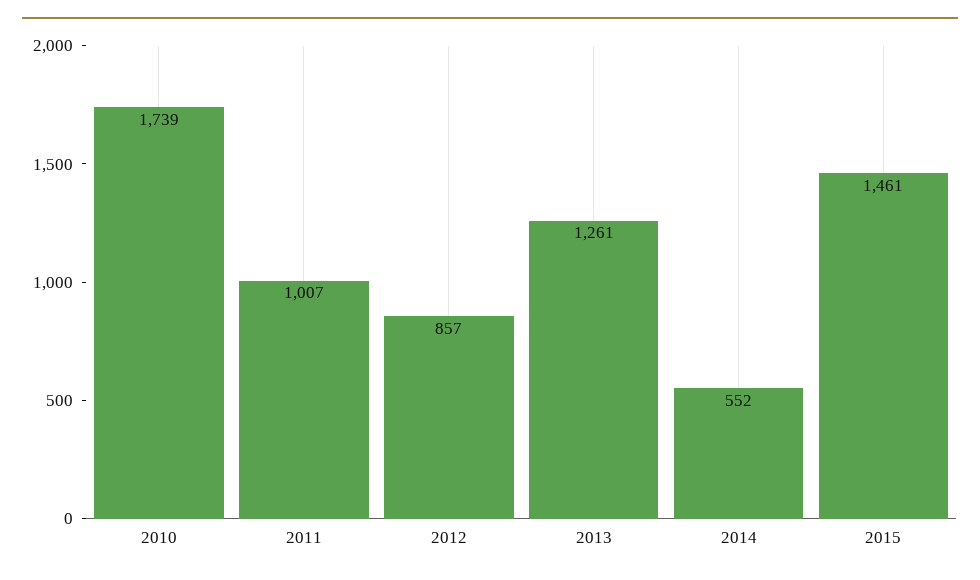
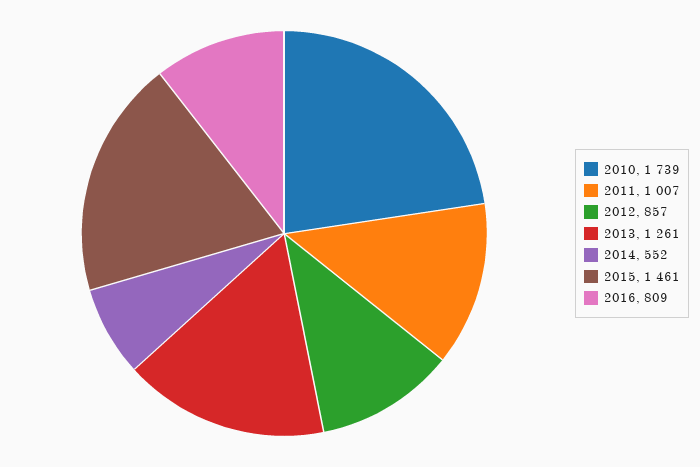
2016: none -> 809

